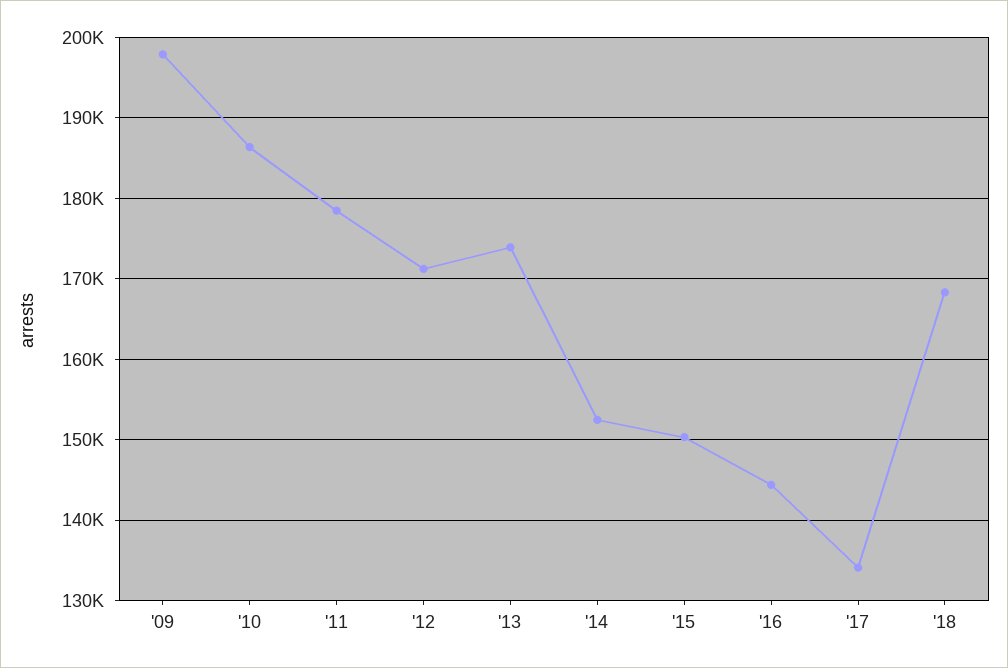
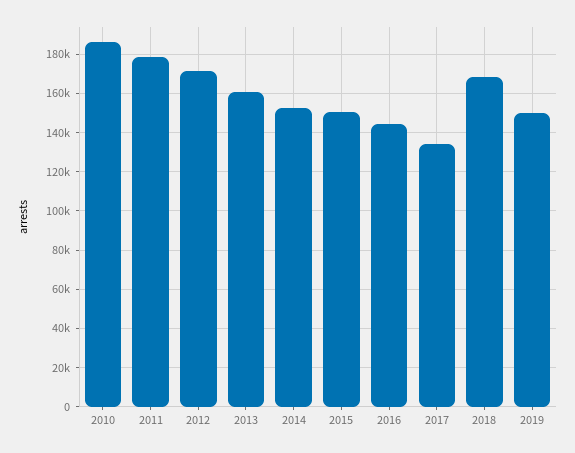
'09: 198000 -> none
'13: 174000 -> 160000
2019: none -> 150000

